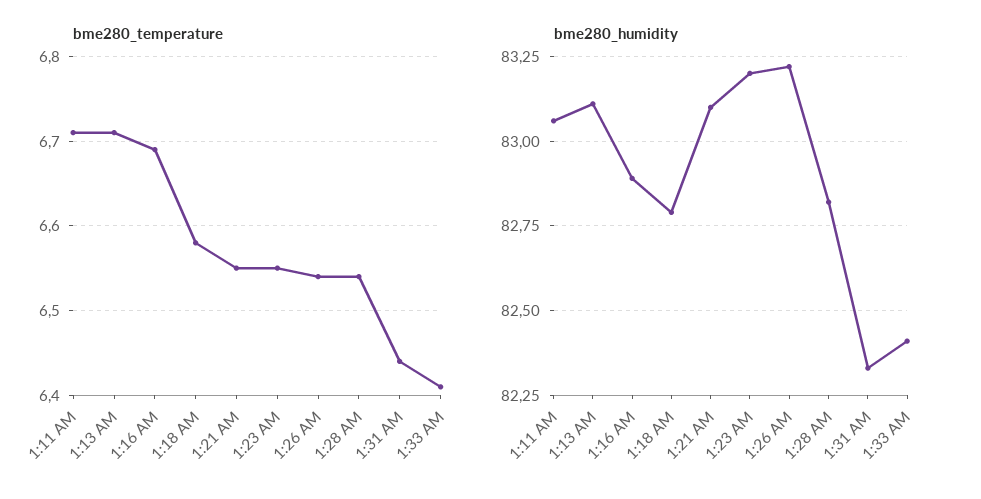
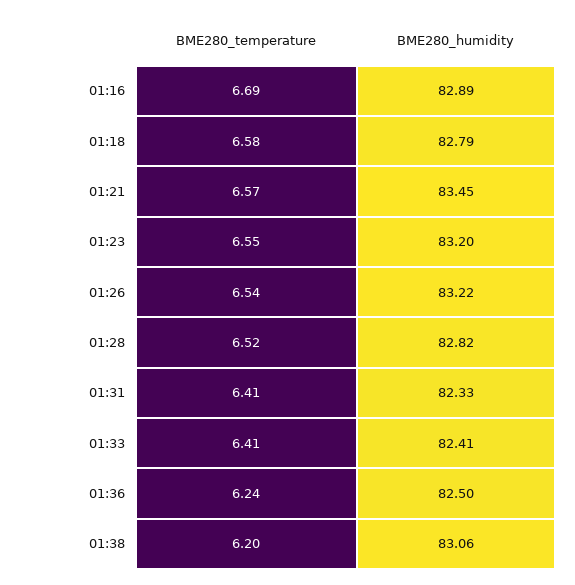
bme280_temperature, 1:11 AM: 6.71 -> none
bme280_temperature, 1:13 AM: 6.71 -> none
bme280_temperature, 1:21 AM: 6.55 -> 6.57
bme280_temperature, 1:28 AM: 6.54 -> 6.52
bme280_temperature, 1:31 AM: 6.44 -> 6.41
bme280_humidity, 1:11 AM: 83.05 -> none
bme280_humidity, 1:13 AM: 83.1 -> none
bme280_humidity, 1:21 AM: 83.1 -> 83.45
bme280_temperature, 01:36: none -> 6.24
bme280_humidity, 01:36: none -> 82.5
bme280_temperature, 01:38: none -> 6.2
bme280_humidity, 01:38: none -> 83.06

